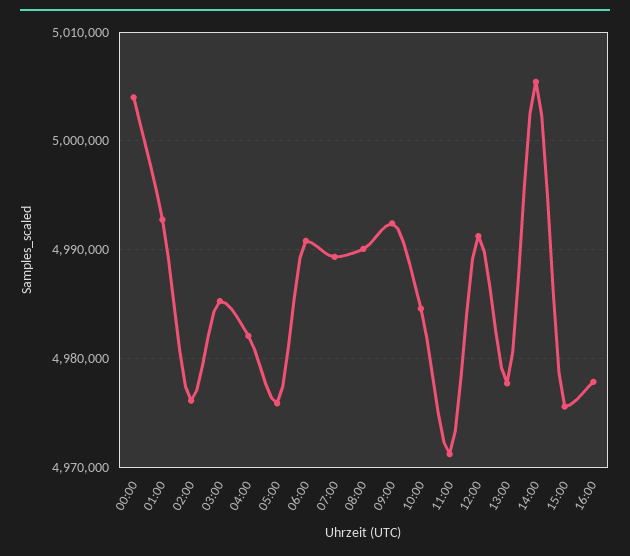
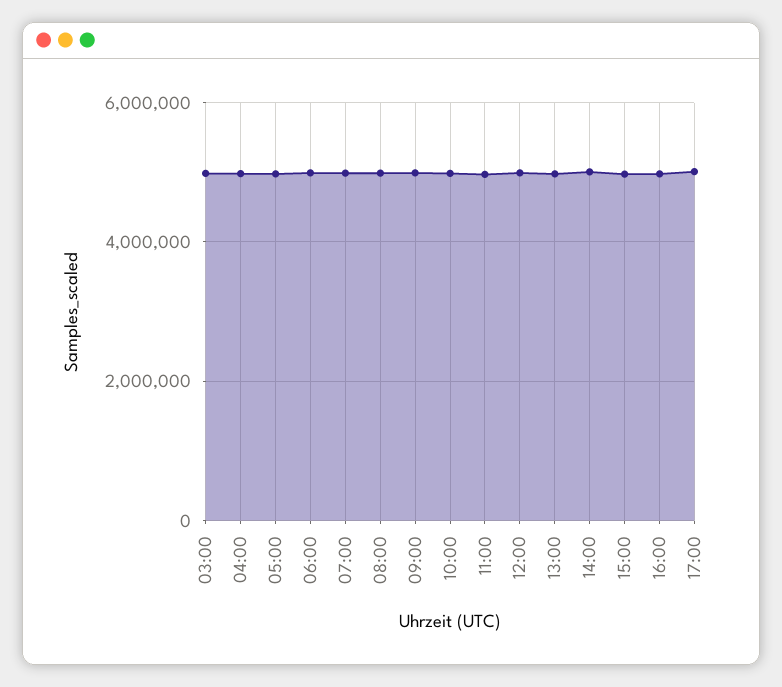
00:00: 5004000 -> none
01:00: 4993000 -> none
02:00: 4976000 -> none
17:00: none -> 5000000

